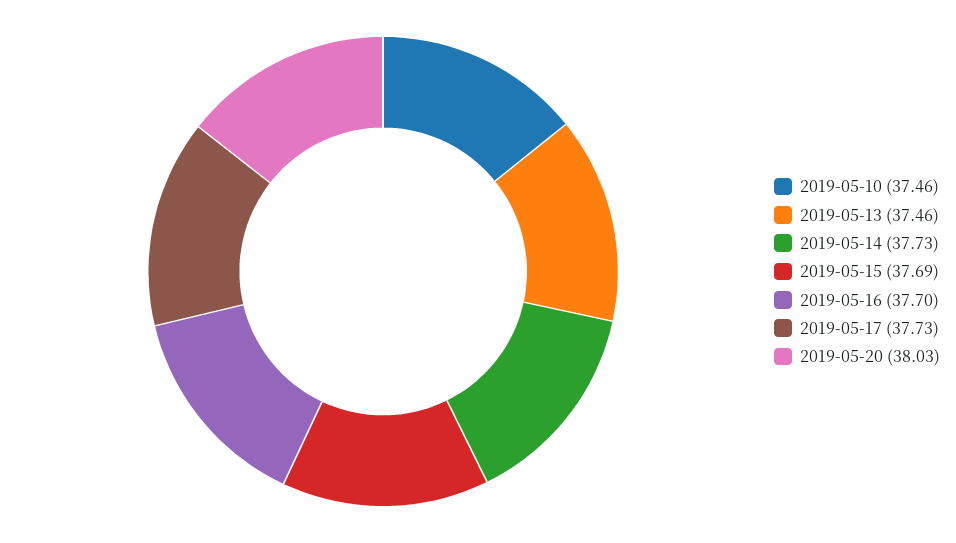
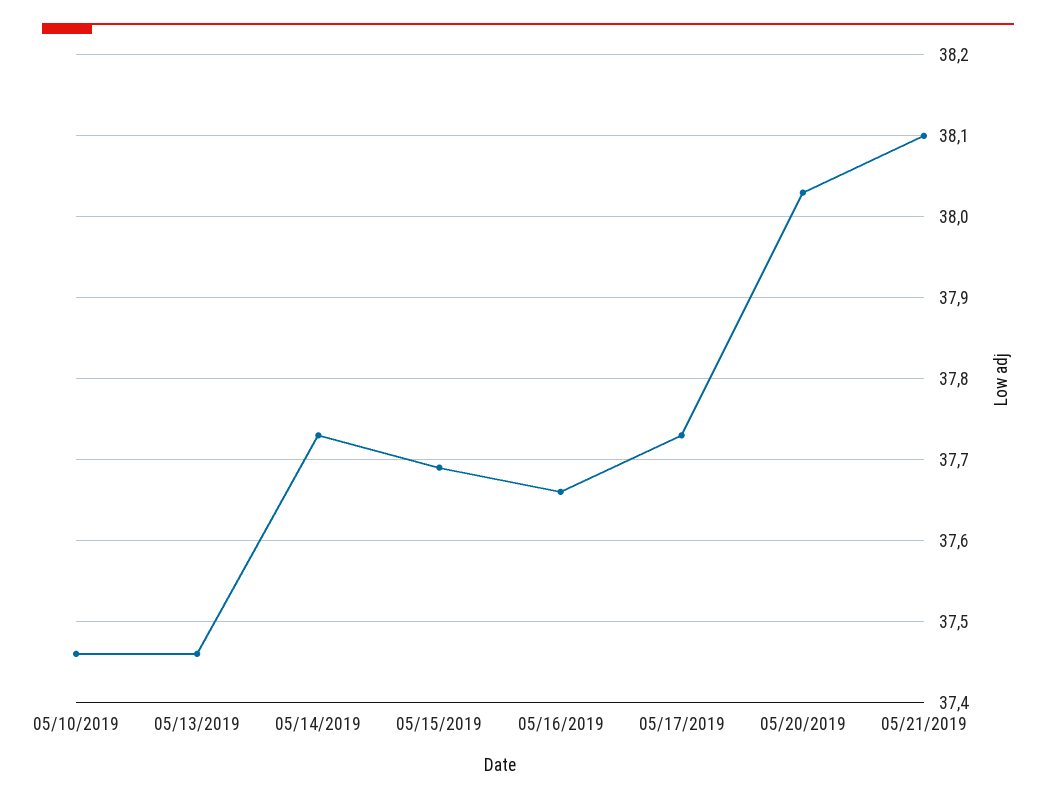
2019-05-16: 37.7 -> 37.66
05/21/2019: none -> 38.1

